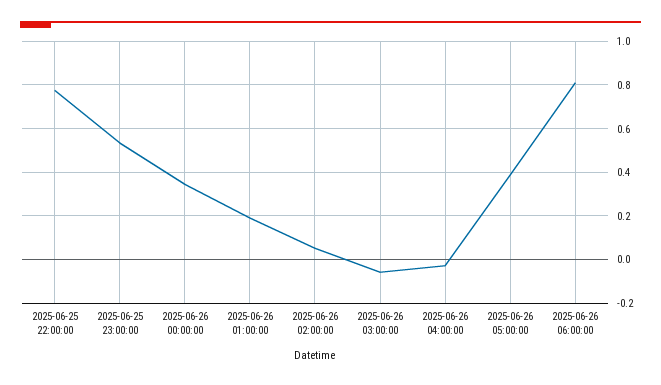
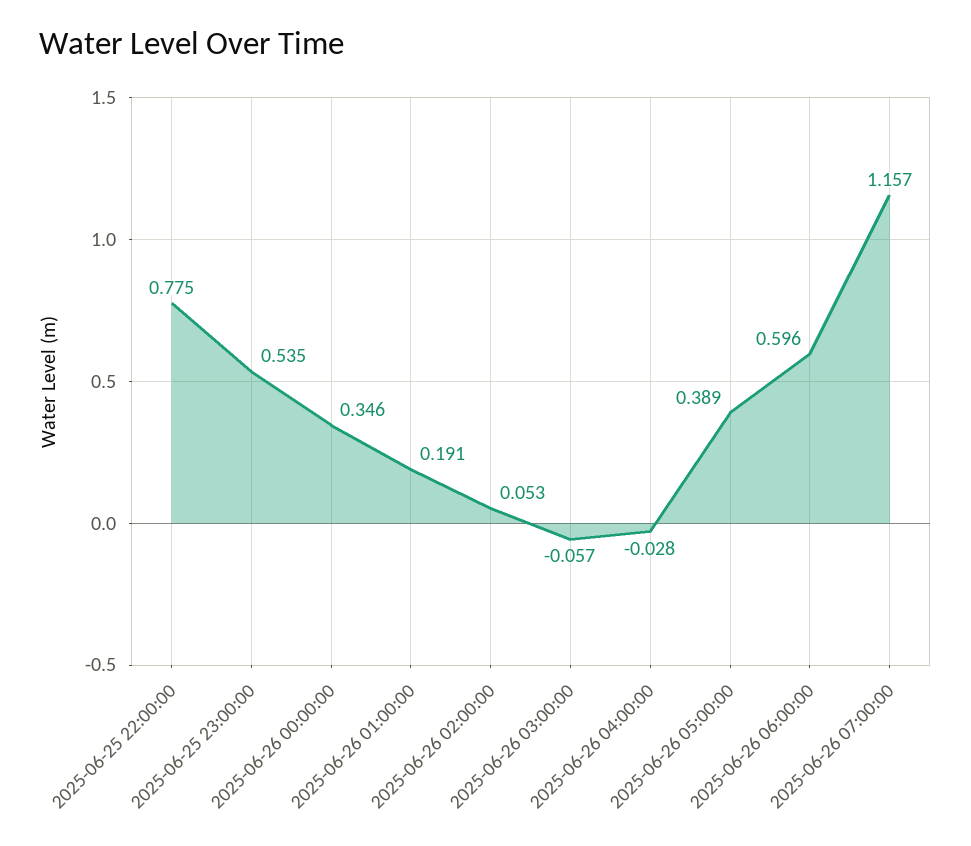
2025-06-26 06:00:00: 0.8 -> 0.596
2025-06-26 07:00:00: none -> 1.157

